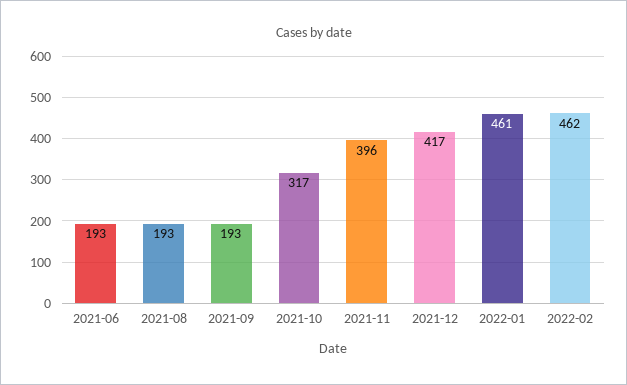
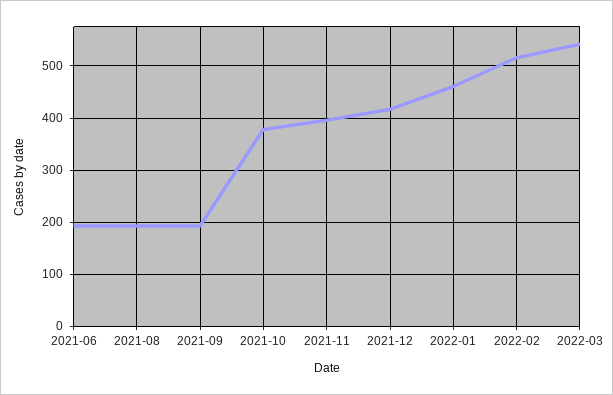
2021-10: 317 -> 380
2022-02: 462 -> 520
2022-03: none -> 540

